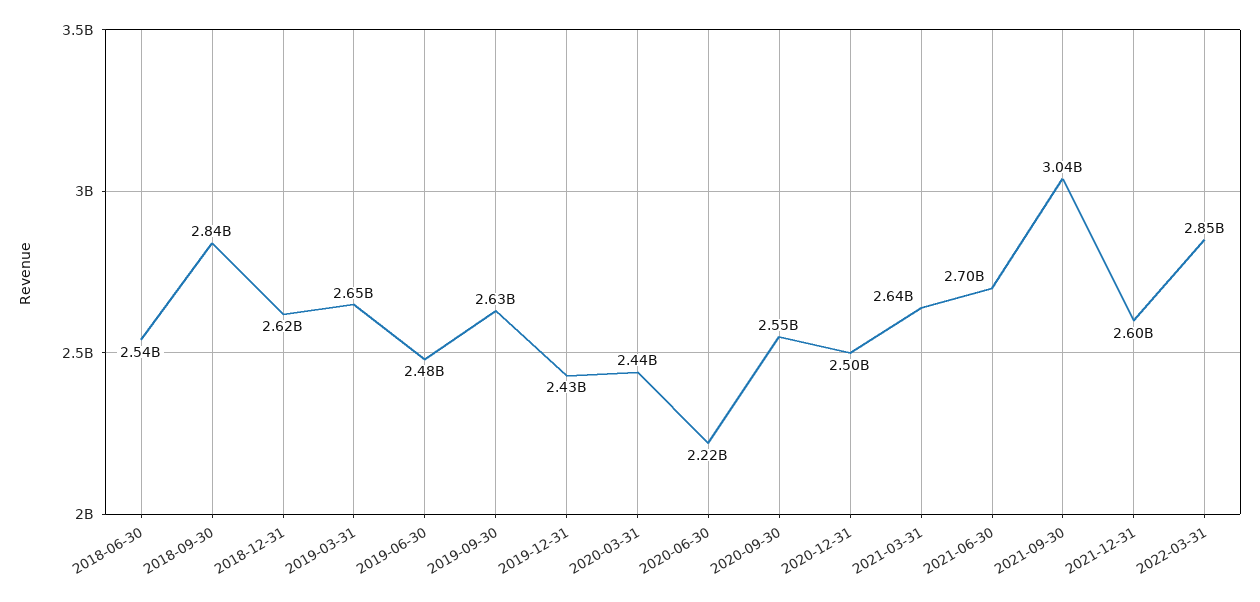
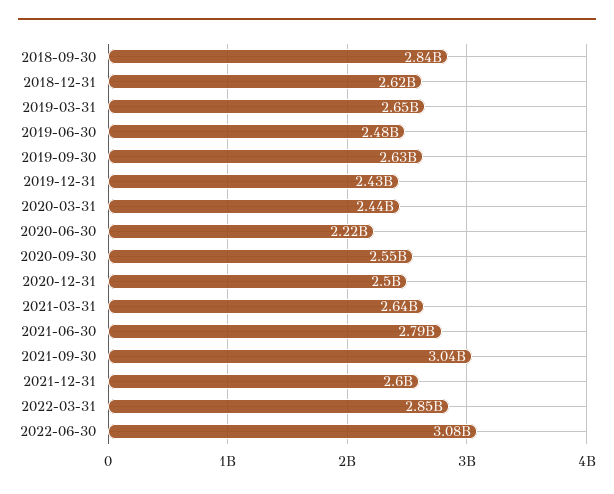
2018-06-30: 2540000000 -> none
2021-06-30: 2700000000 -> 2790000000
2022-06-30: none -> 3080000000

